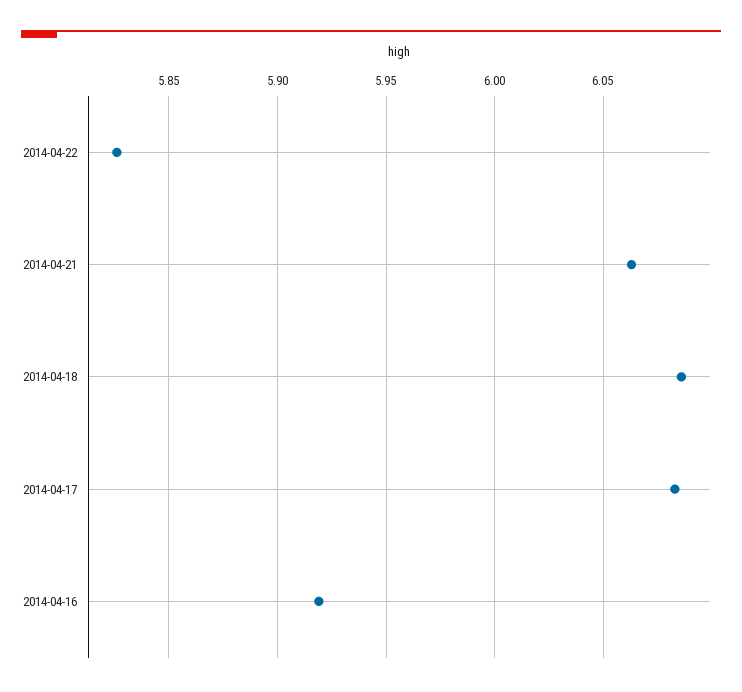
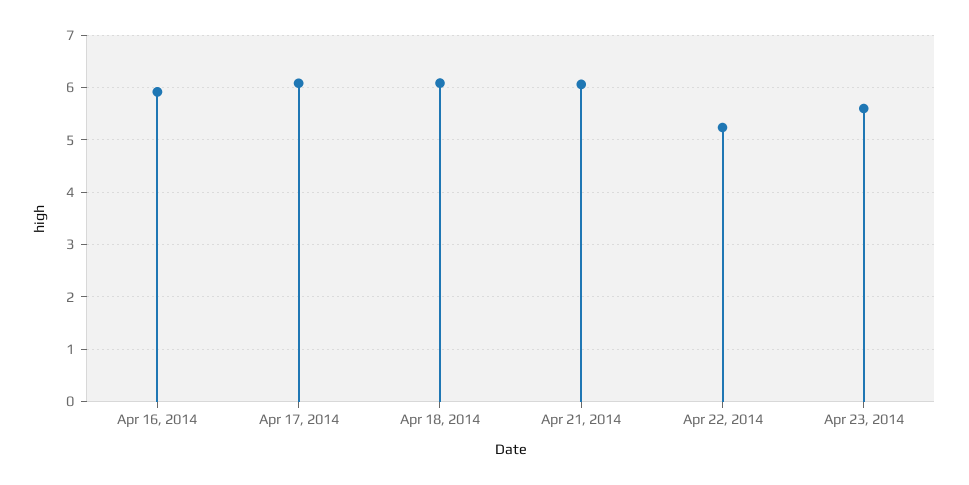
2014-04-22: 5.825 -> 5.2
Apr 23, 2014: none -> 5.6

